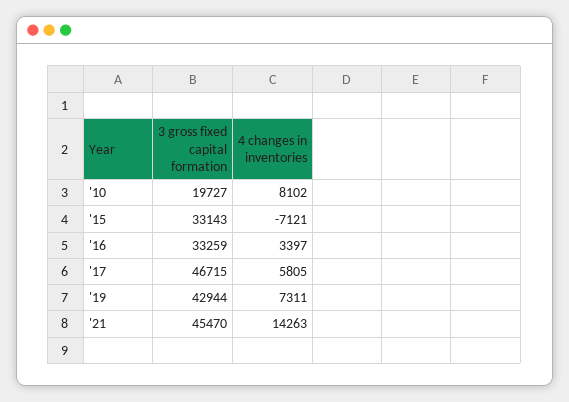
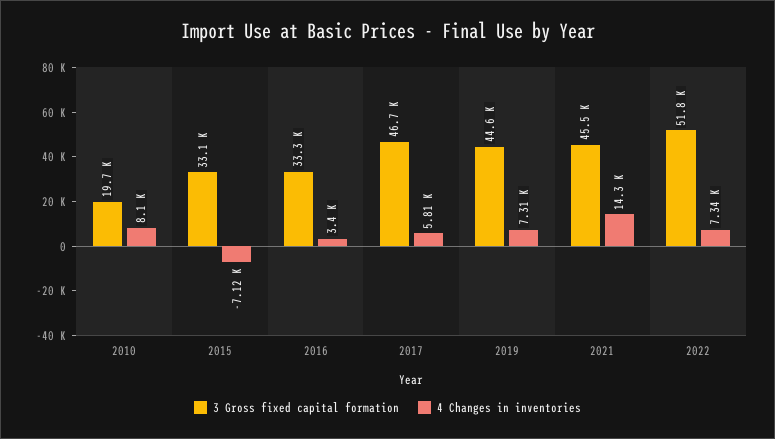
3 gross fixed capital formation, '19: 42944 -> 44600
3 gross fixed capital formation, 2022: none -> 51800
4 changes in inventories, 2022: none -> 7340

